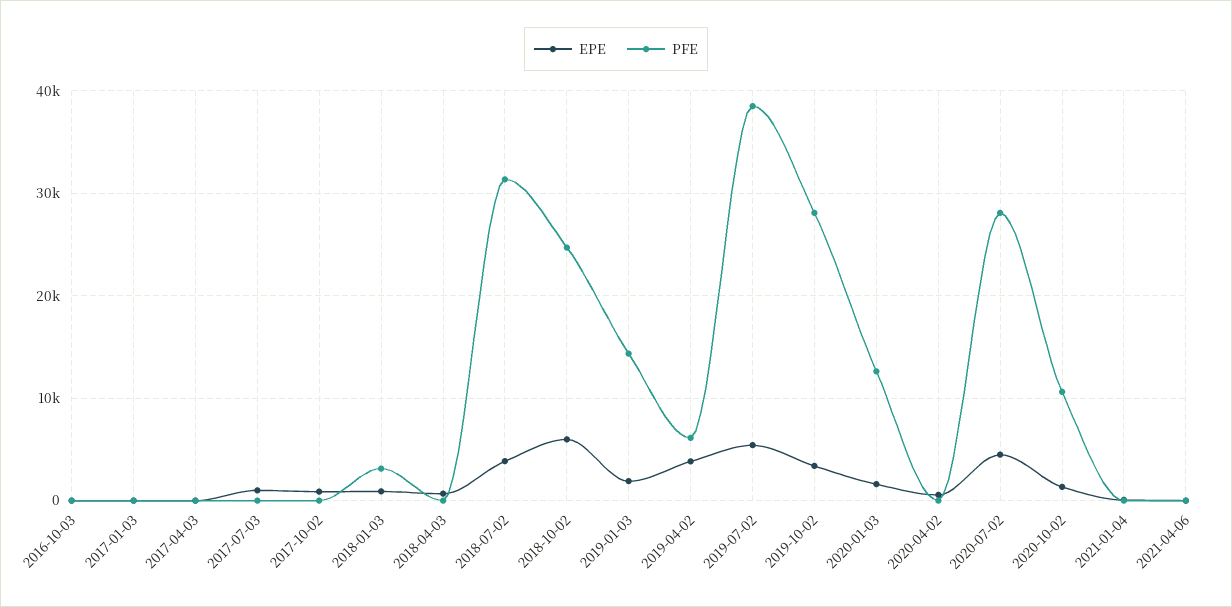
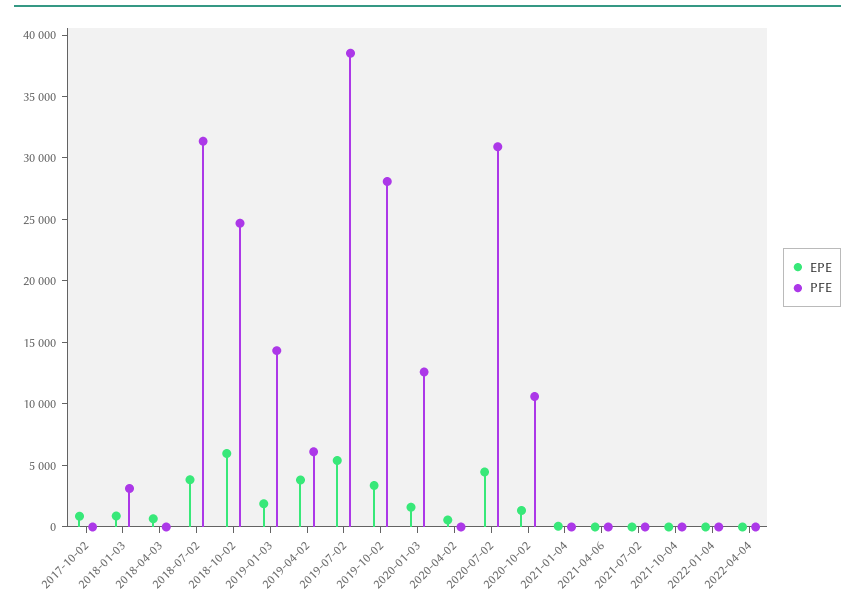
EPE, 2016-10-03: 0 -> none
PFE, 2016-10-03: 0 -> none
EPE, 2017-01-03: 0 -> none
PFE, 2017-01-03: 0 -> none
EPE, 2017-04-03: 0 -> none
PFE, 2017-04-03: 0 -> none
EPE, 2017-07-03: 1000 -> none
PFE, 2017-07-03: 0 -> none
PFE, 2020-07-02: 28000 -> 31000
EPE, 2021-07-02: none -> 0
PFE, 2021-07-02: none -> 0
EPE, 2021-10-04: none -> 0
PFE, 2021-10-04: none -> 0
EPE, 2022-01-04: none -> 0
PFE, 2022-01-04: none -> 0
EPE, 2022-04-04: none -> 0
PFE, 2022-04-04: none -> 0

